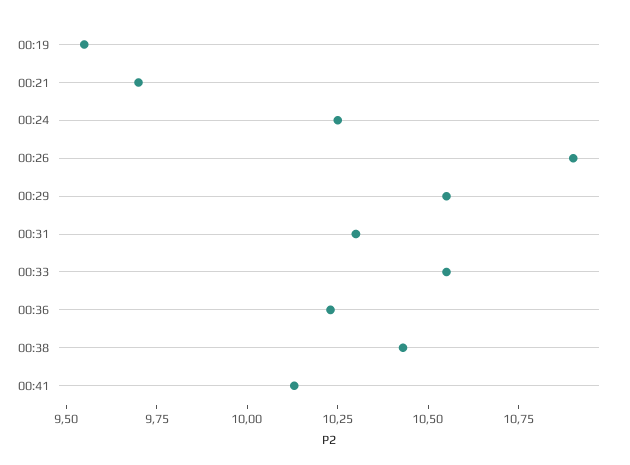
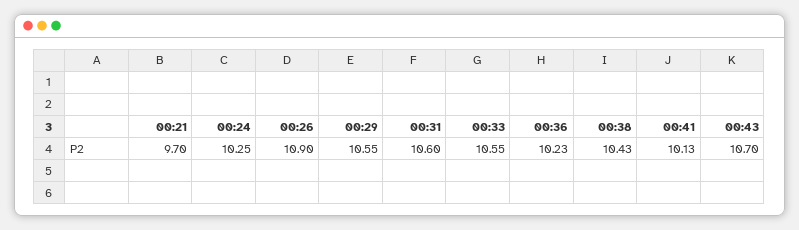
00:19: 9.55 -> none
00:31: 10.3 -> 10.6
00:43: none -> 10.7

